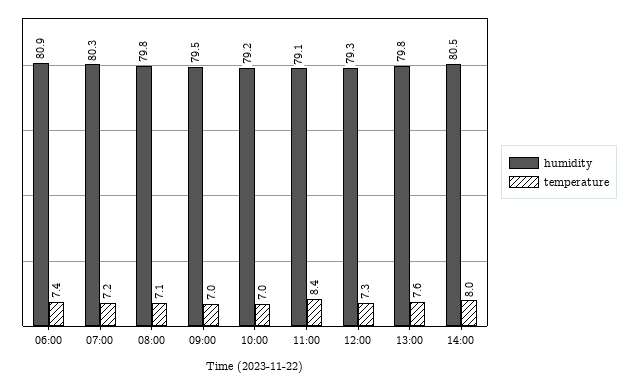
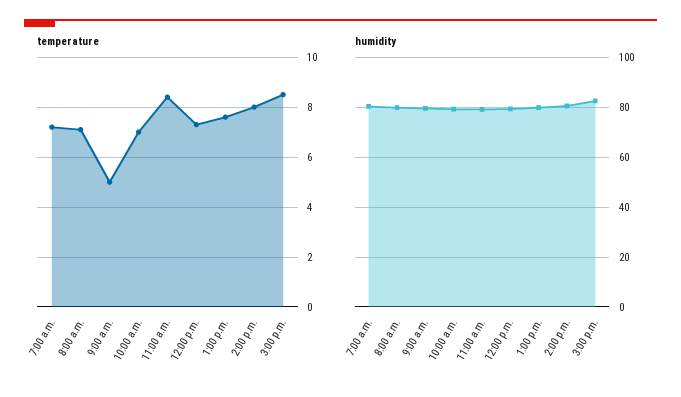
humidity, 06:00: 80.9 -> none
temperature, 06:00: 7.4 -> none
temperature, 09:00: 7 -> 5
temperature, 3:00 p.m.: none -> 8.5
humidity, 3:00 p.m.: none -> 82.5

